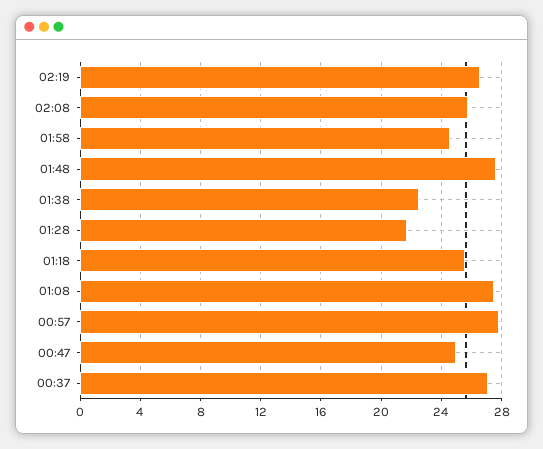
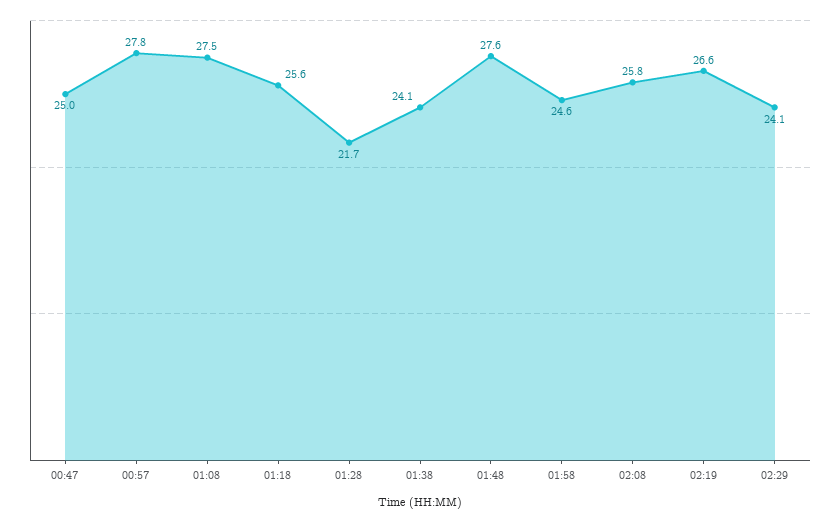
01:38: 22.5 -> 24.1
00:37: 27 -> none
02:29: none -> 24.1

